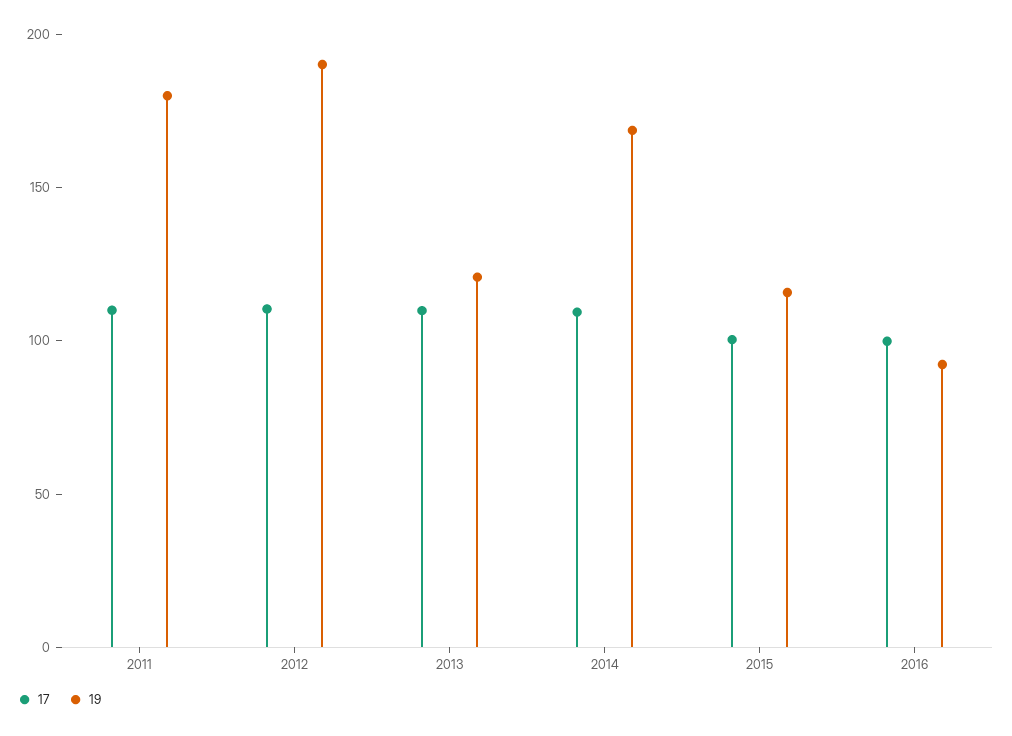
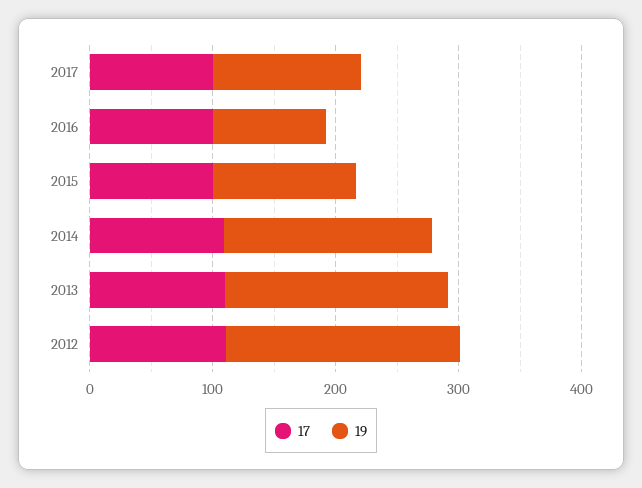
17, 2011: 110 -> none
19, 2011: 180 -> none
19, 2013: 120 -> 180
17, 2017: none -> 100
19, 2017: none -> 120

